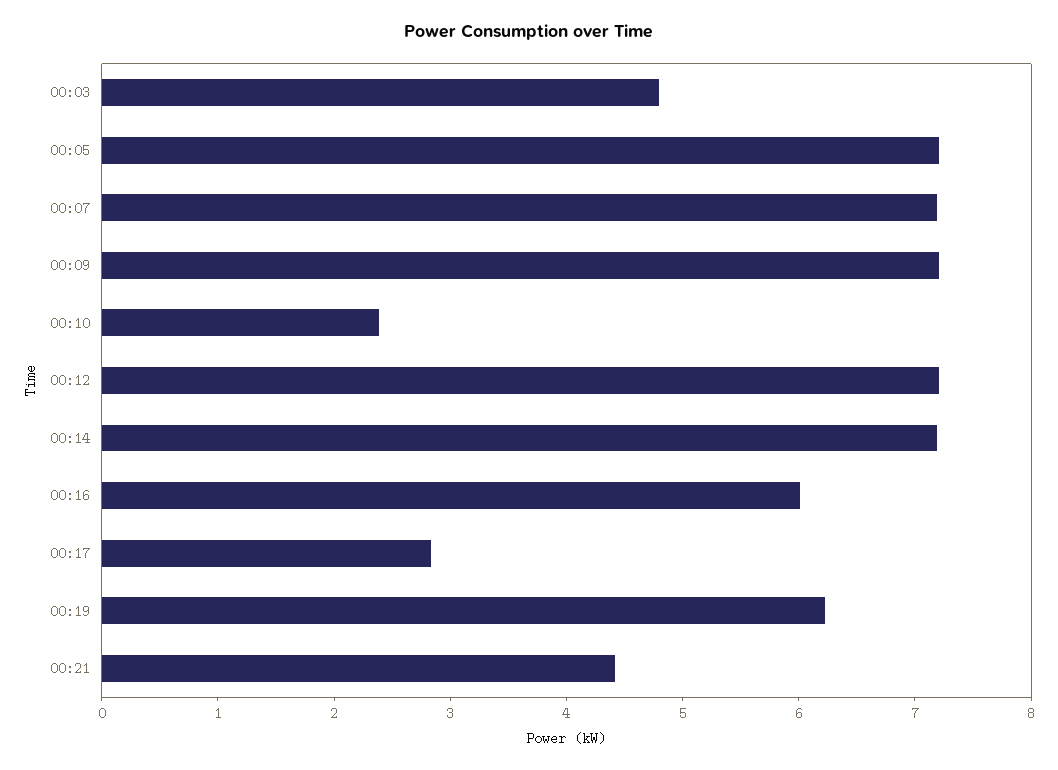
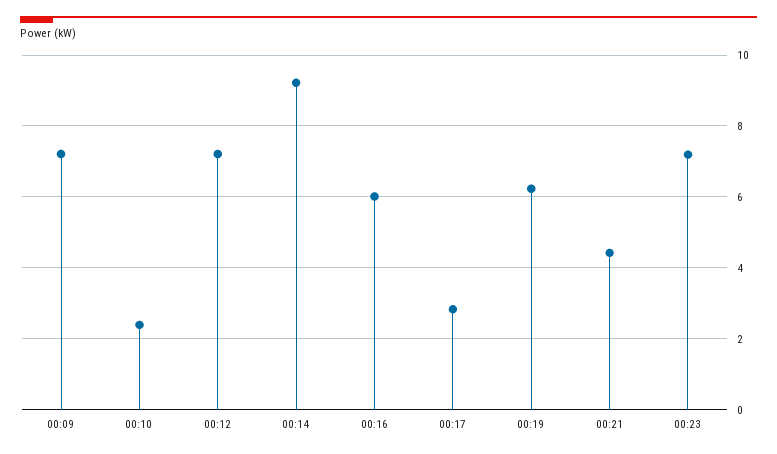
00:03: 4.8 -> none
00:05: 7.2 -> none
00:07: 7.2 -> none
00:14: 7.2 -> 9.2
00:23: none -> 7.2

